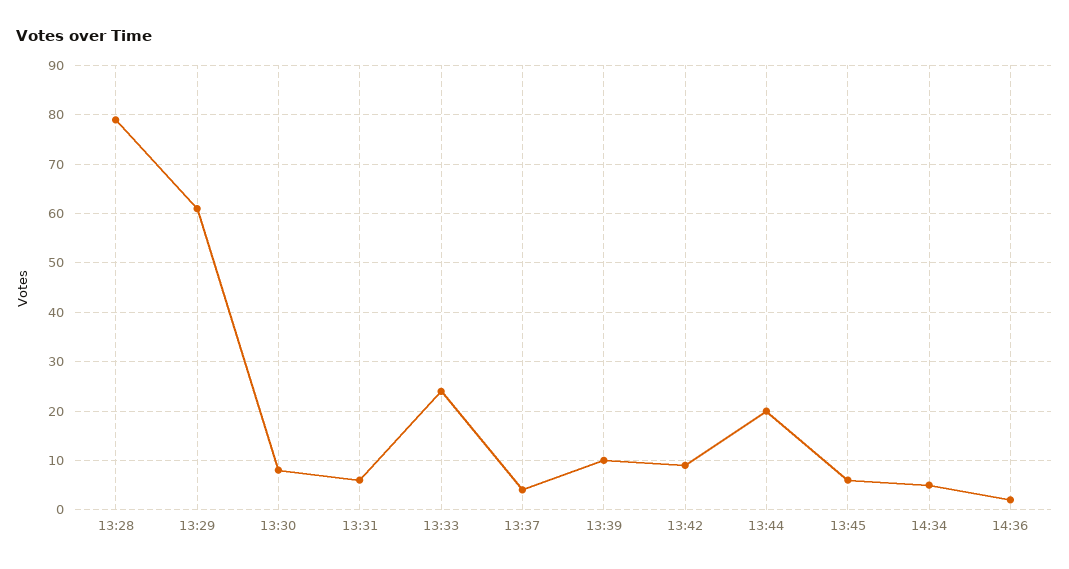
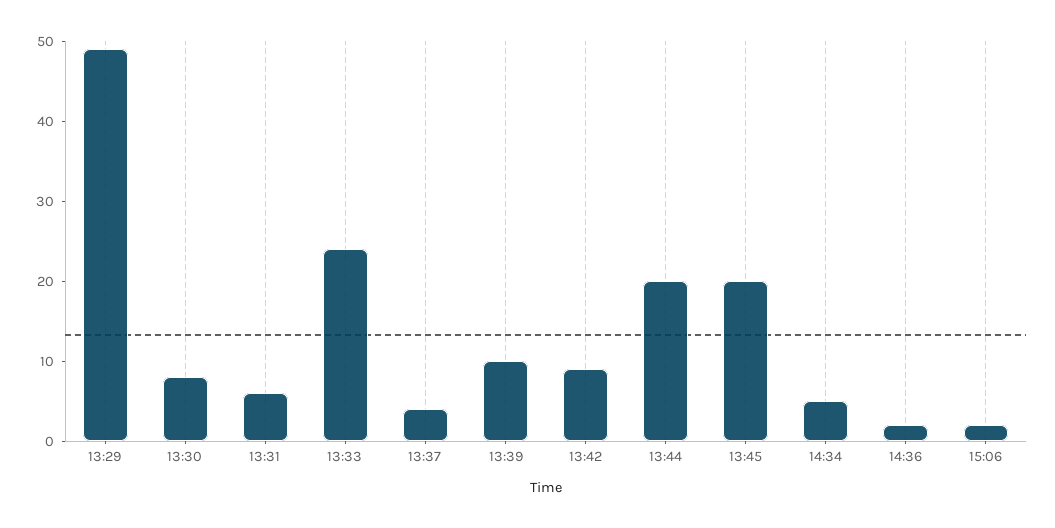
13:28: 80 -> none
13:29: 60 -> 49
13:45: 5 -> 20
15:06: none -> 2

